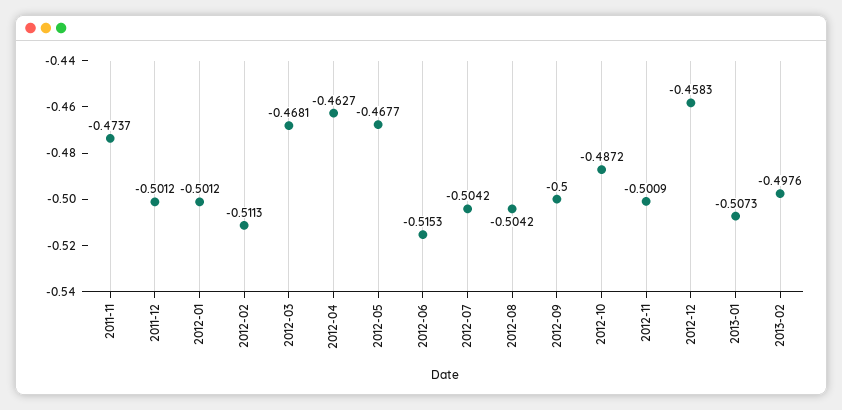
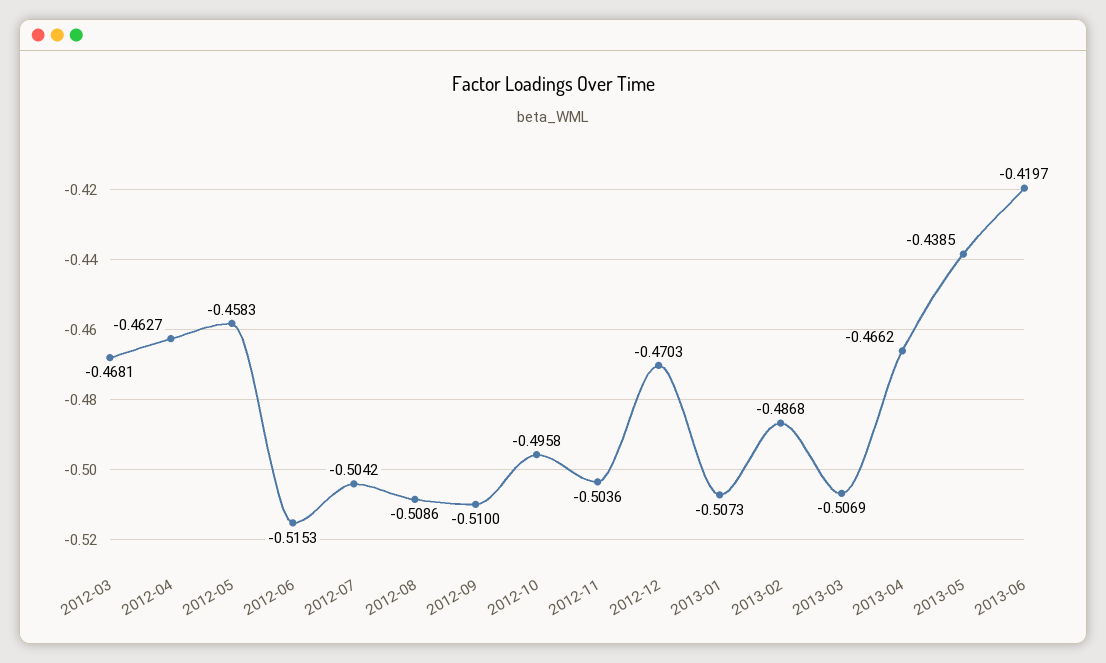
2011-11: -0.4737 -> none
2011-12: -0.5012 -> none
2012-01: -0.5012 -> none
2012-02: -0.5113 -> none
2012-05: -0.4677 -> -0.4583
2012-08: -0.5042 -> -0.5086
2012-09: -0.5 -> -0.51
2012-10: -0.4872 -> -0.4958
2012-11: -0.5009 -> -0.5036
2012-12: -0.4583 -> -0.4703
2013-02: -0.4976 -> -0.4868
2013-03: none -> -0.5069
2013-04: none -> -0.4662
2013-05: none -> -0.4385
2013-06: none -> -0.4197

